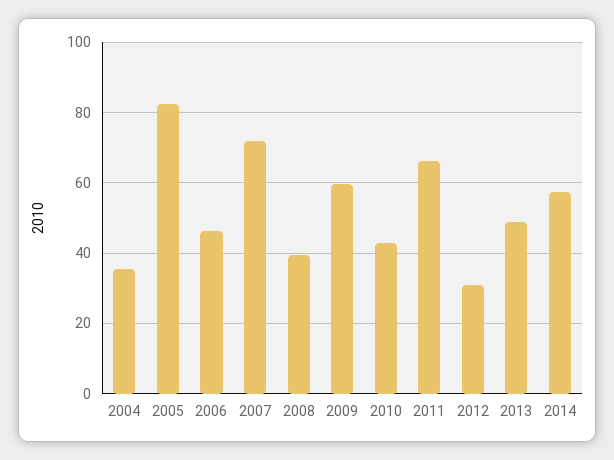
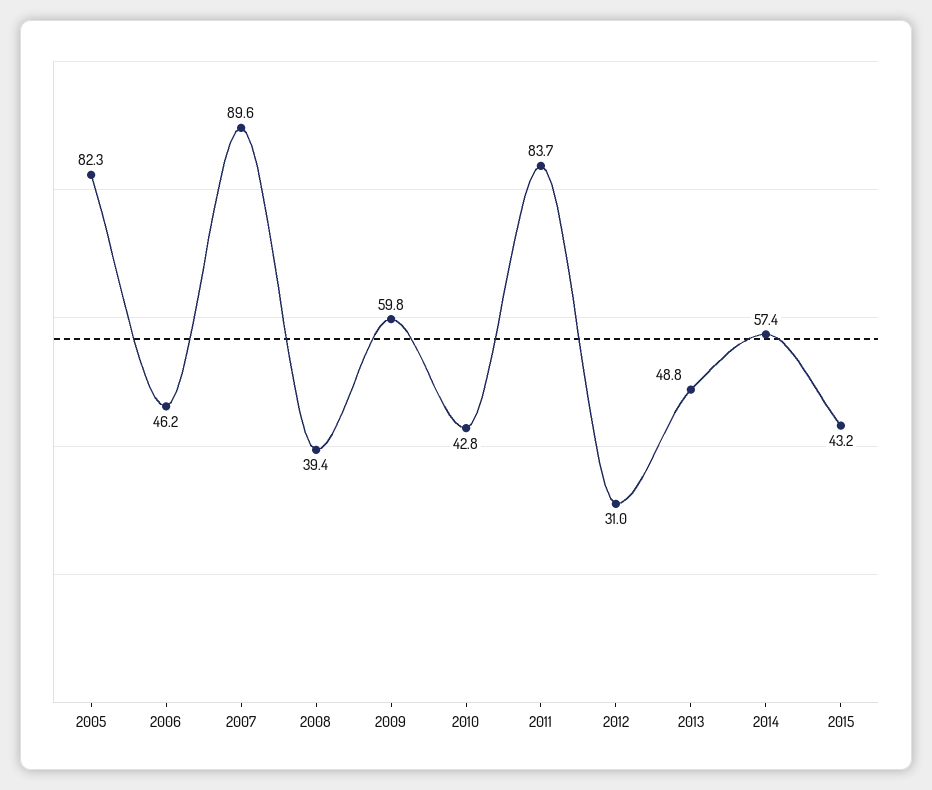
2004: 36 -> none
2007: 72 -> 89.6
2011: 66 -> 83.7
2015: none -> 43.2

